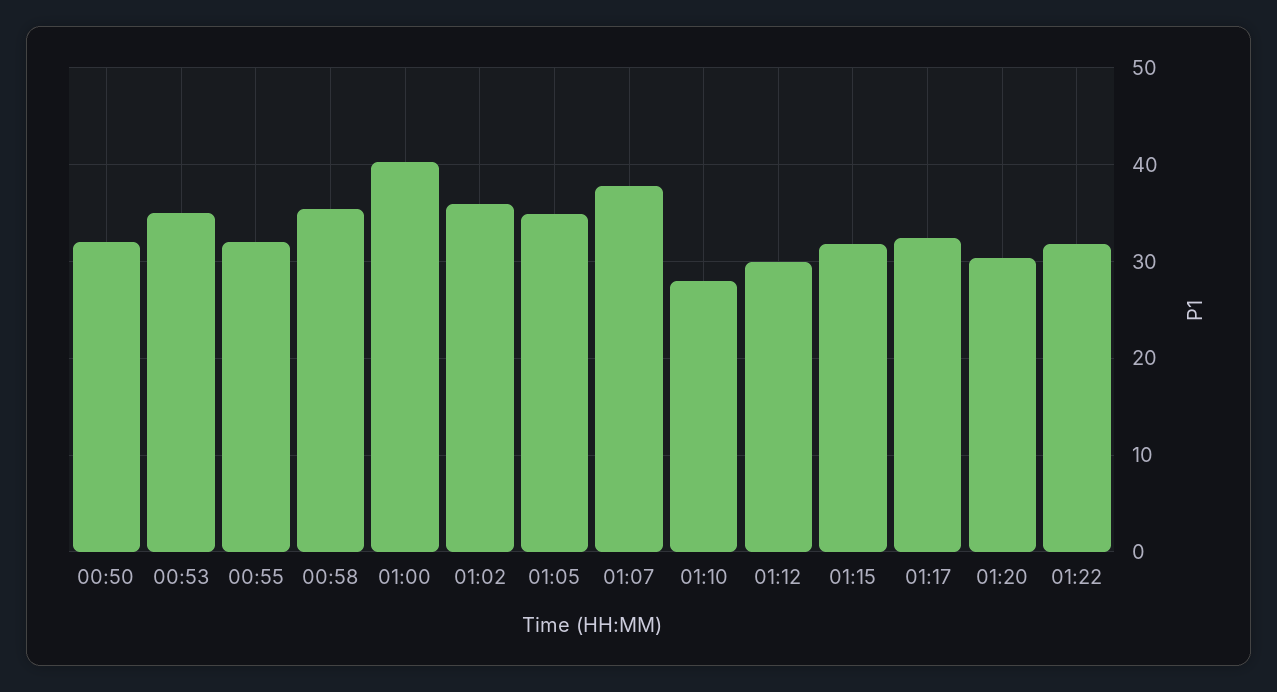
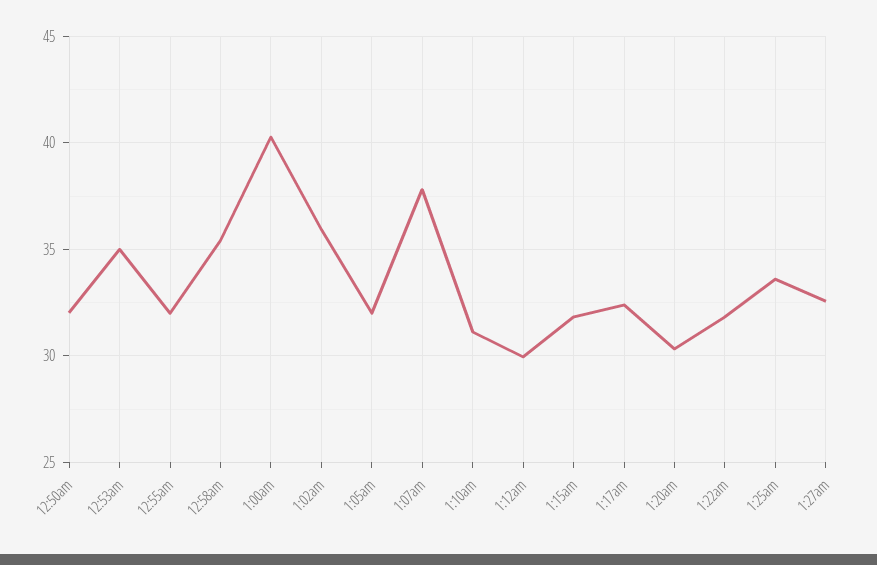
01:05: 35 -> 32
01:10: 28 -> 31
1:25am: none -> 33.5
1:27am: none -> 32.5

